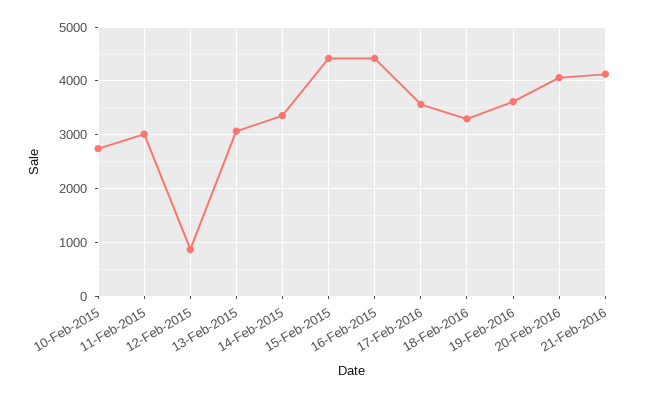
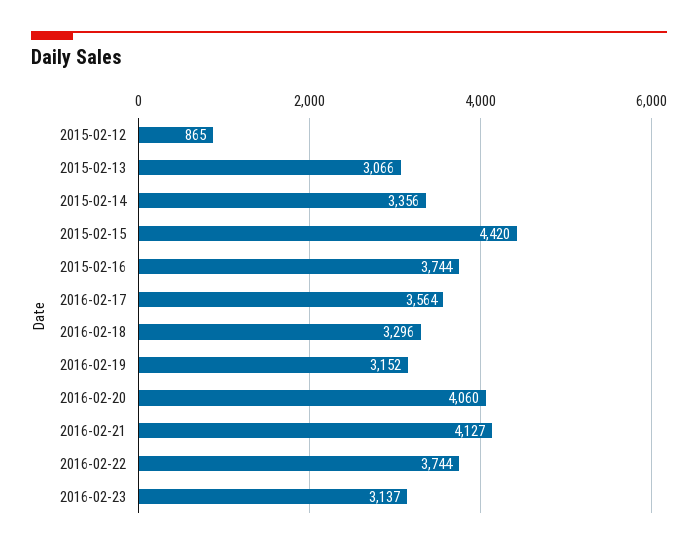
10-Feb-2015: 2800 -> none
11-Feb-2015: 3000 -> none
16-Feb-2015: 4400 -> 3744
19-Feb-2016: 3600 -> 3152
2016-02-22: none -> 3744
2016-02-23: none -> 3137

